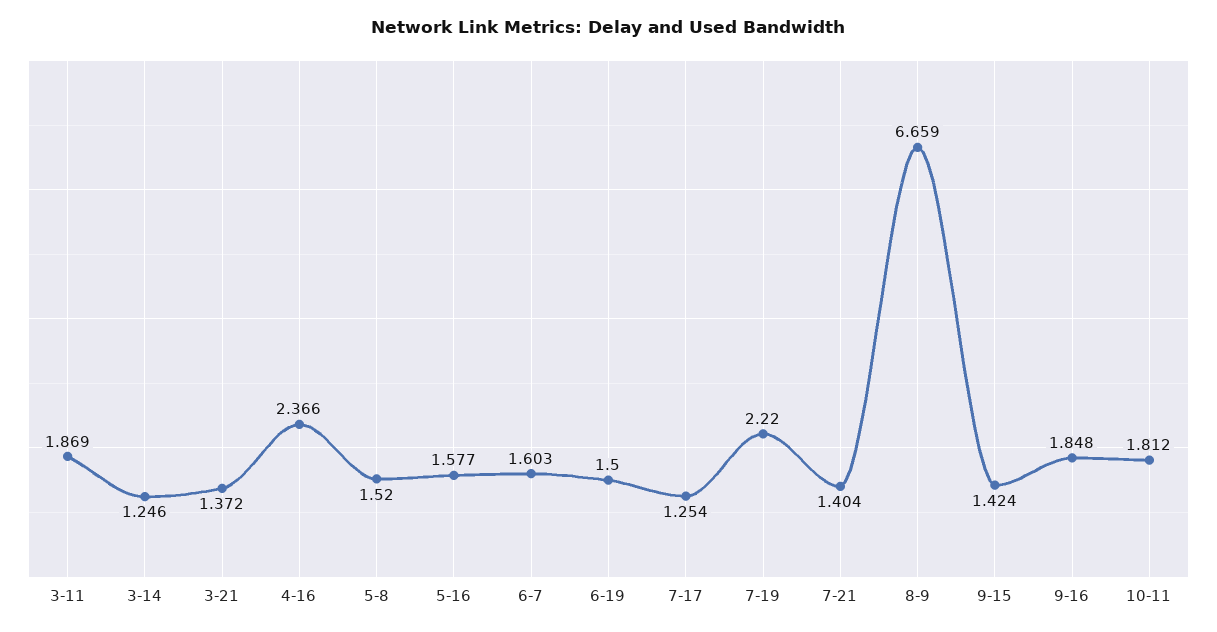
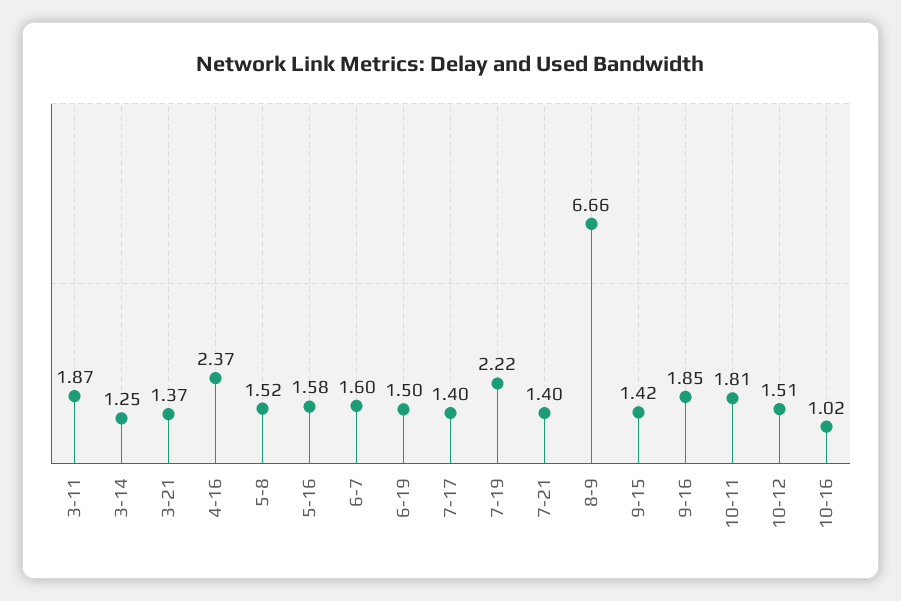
7-17: 1.254 -> 1.4
10-12: none -> 1.51
10-16: none -> 1.02

